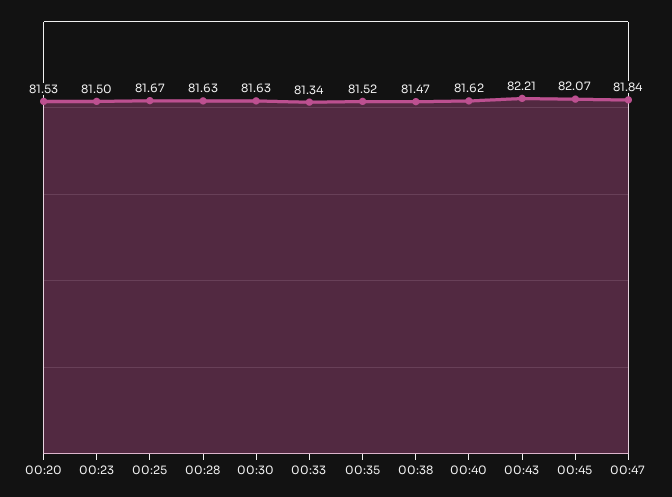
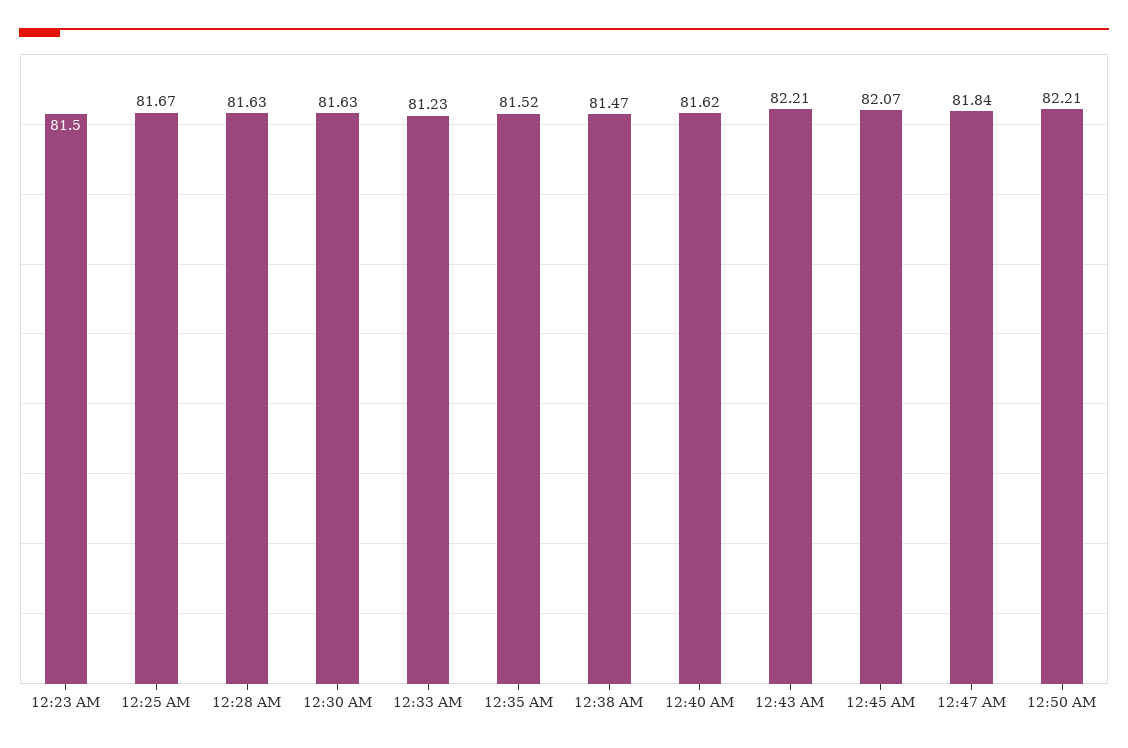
00:20: 81.53 -> none
00:33: 81.34 -> 81.23
12:50 AM: none -> 82.21

